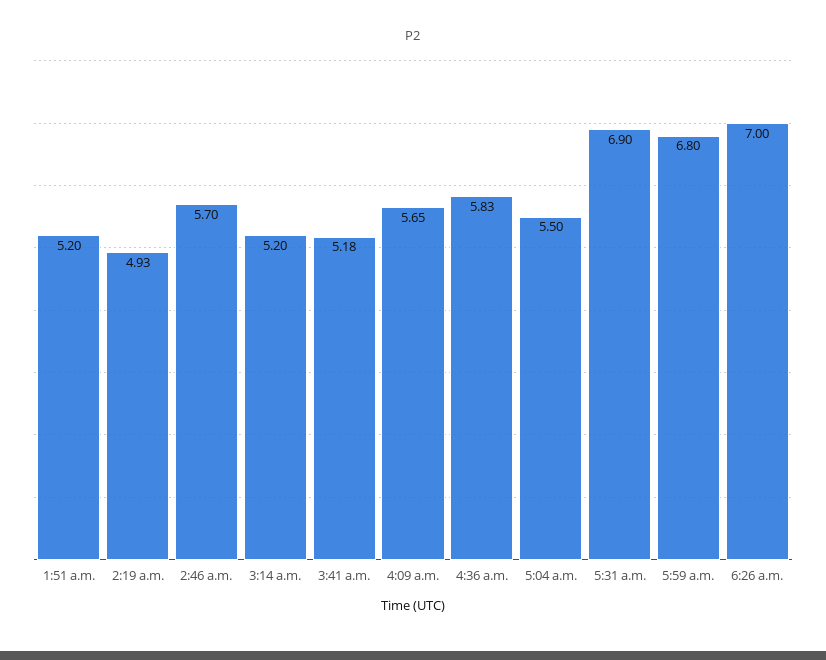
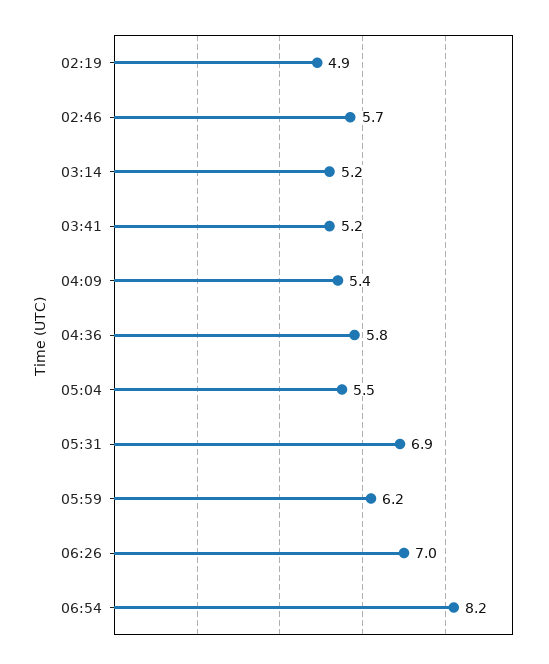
1:51 a.m.: 5.2 -> none
4:09 a.m.: 5.65 -> 5.4
5:59 a.m.: 6.8 -> 6.2
06:54: none -> 8.2

